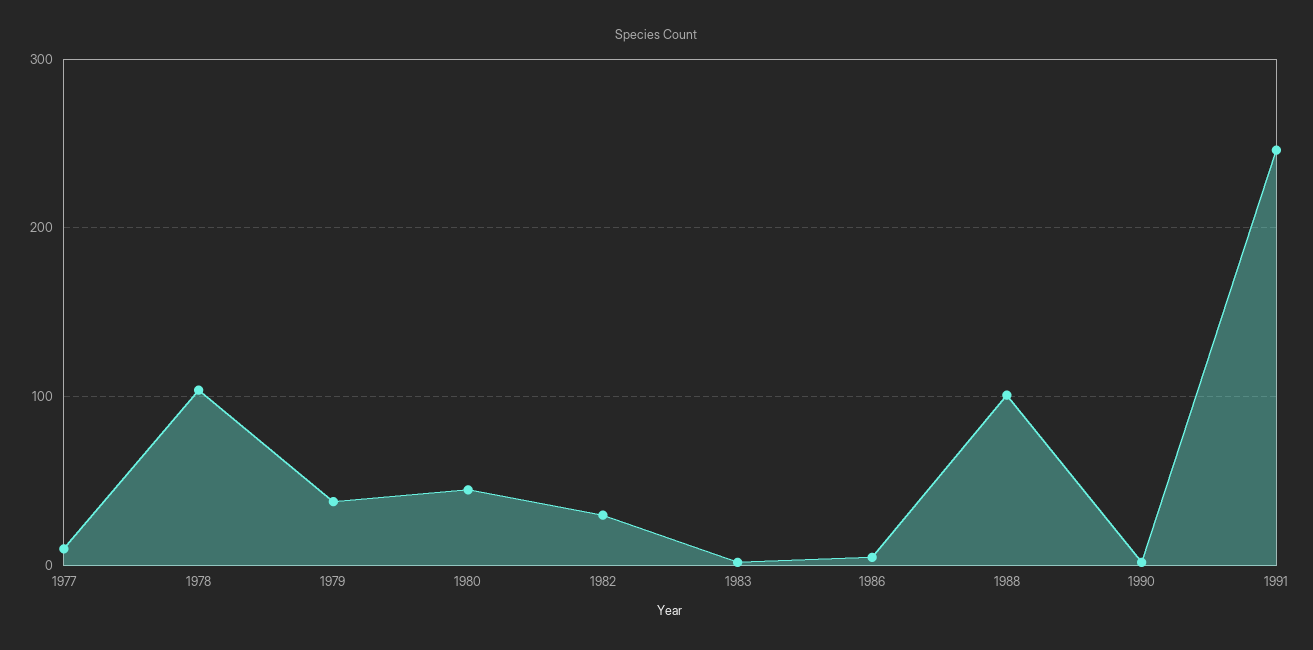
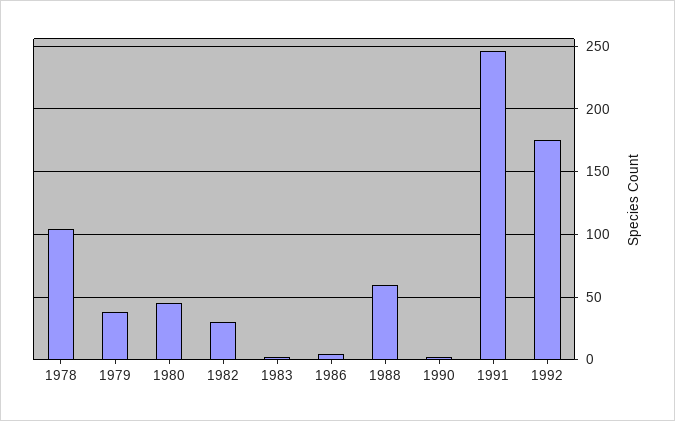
1977: 10 -> none
1988: 100 -> 60
1992: none -> 175

